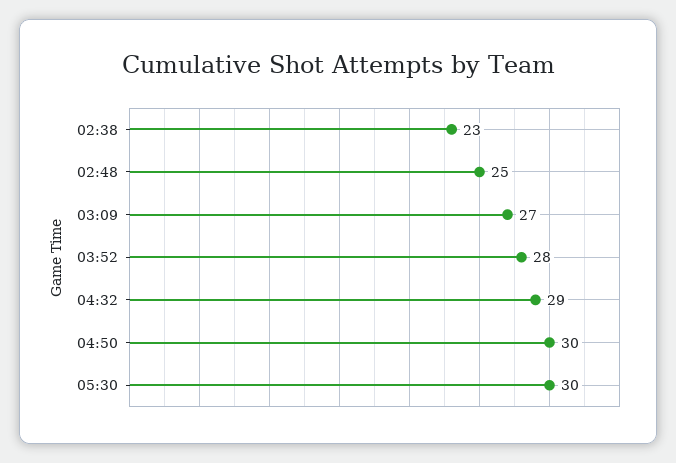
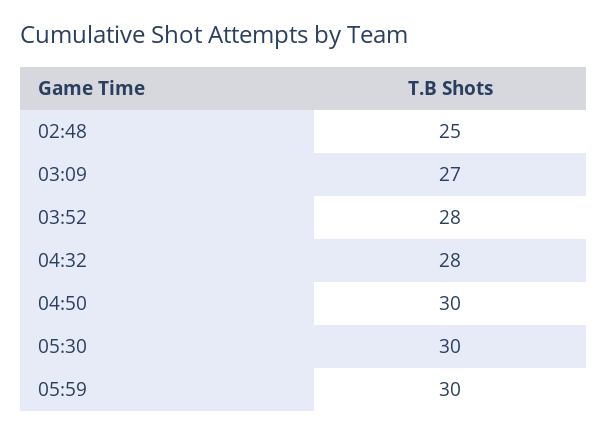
02:38: 23 -> none
04:32: 29 -> 28
05:59: none -> 30

